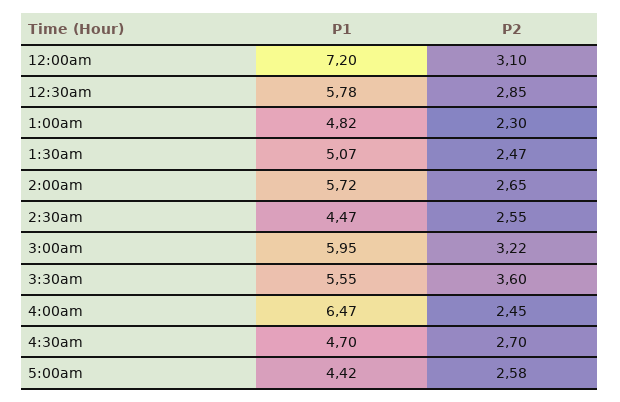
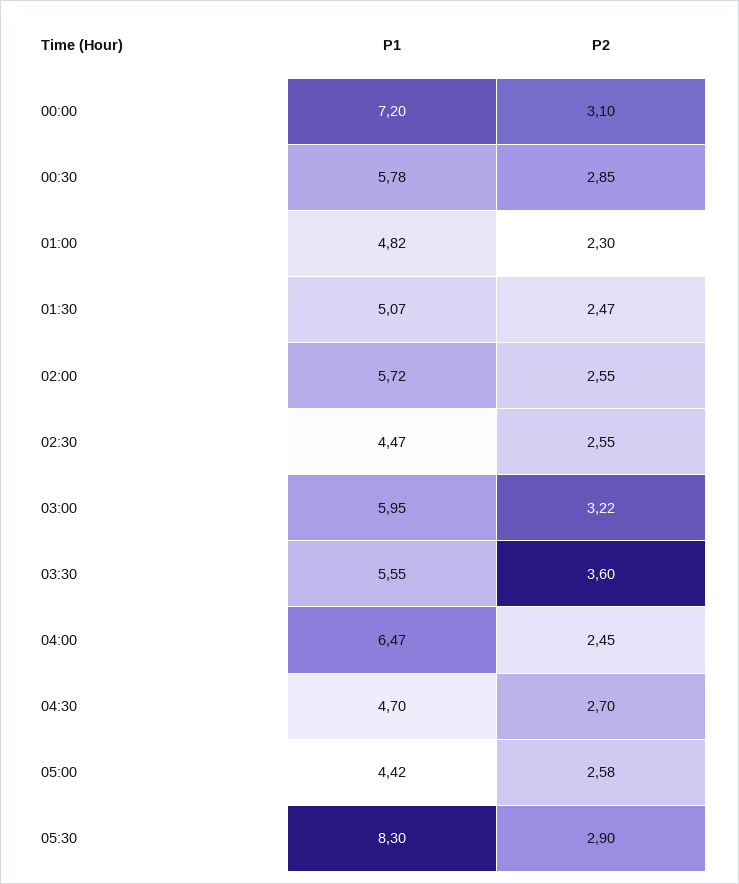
P2, 2:00am: 2.65 -> 2.55
P1, 05:30: none -> 8.3
P2, 05:30: none -> 2.9

